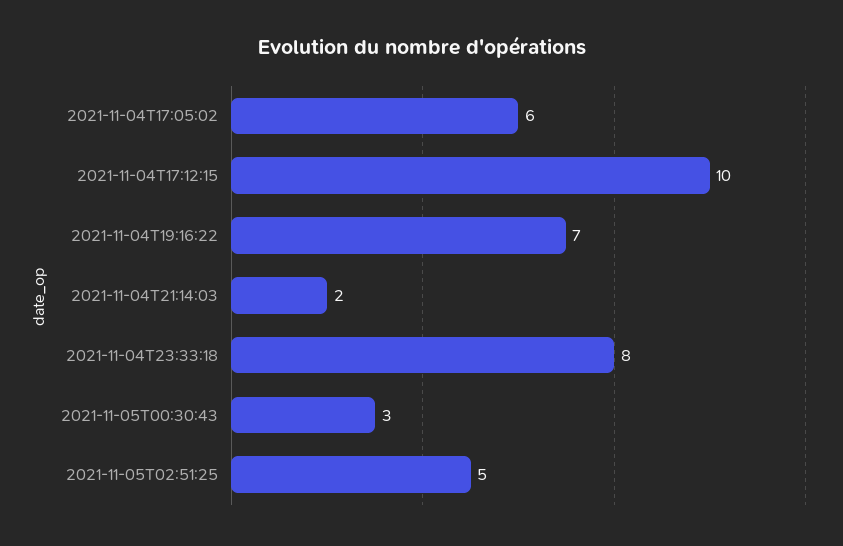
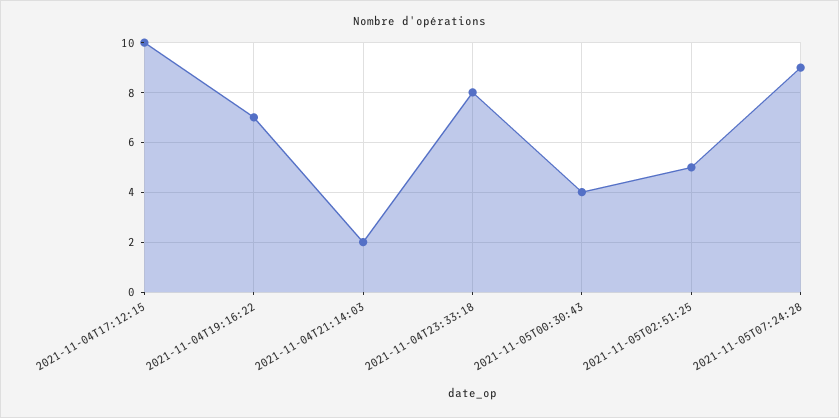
2021-11-04T17:05:02: 6 -> none
2021-11-05T00:30:43: 3 -> 4
2021-11-05T07:24:28: none -> 9

